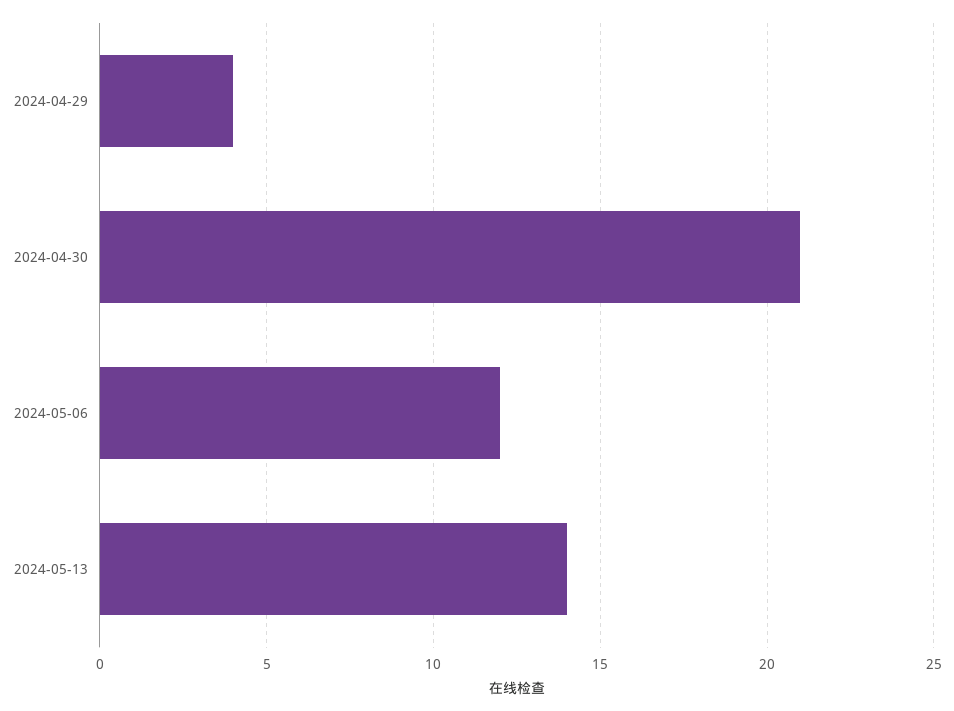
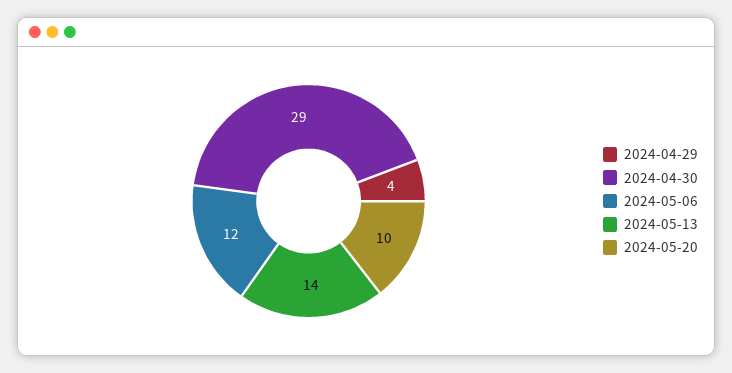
2024-04-30: 21 -> 29
2024-05-20: none -> 10

